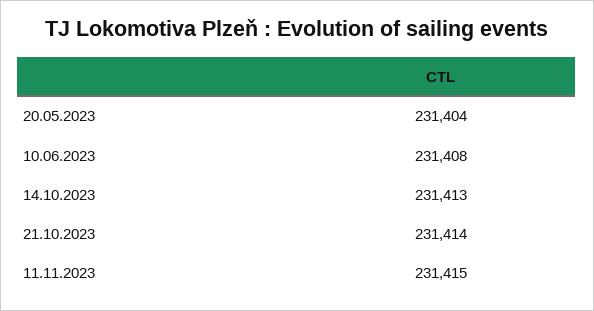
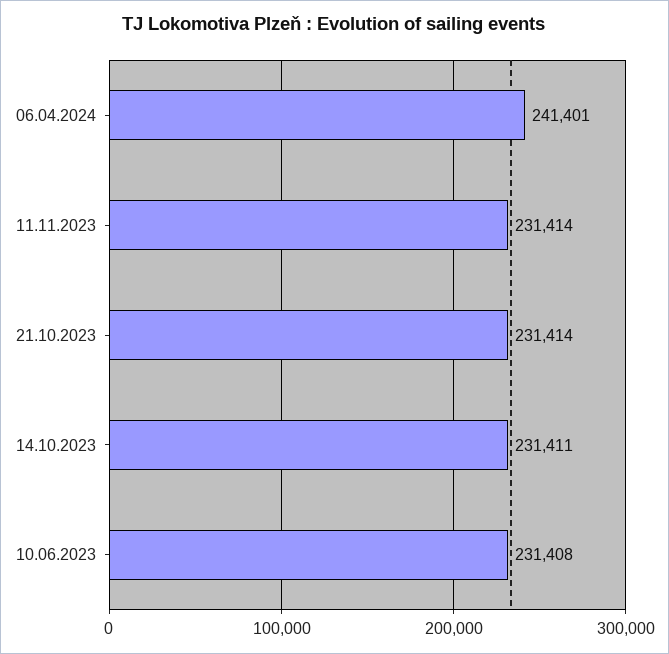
20.05.2023: 231404 -> none
14.10.2023: 231413 -> 231411
11.11.2023: 231415 -> 231414
06.04.2024: none -> 241401

